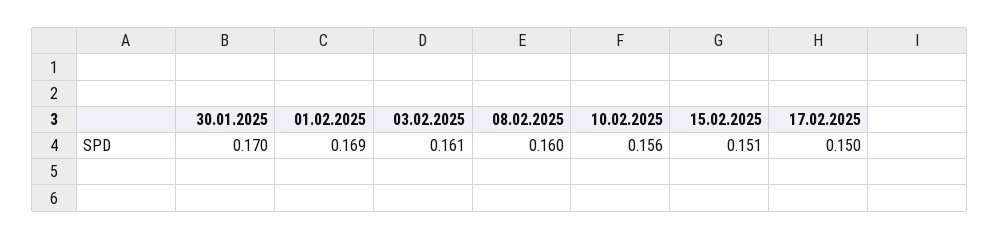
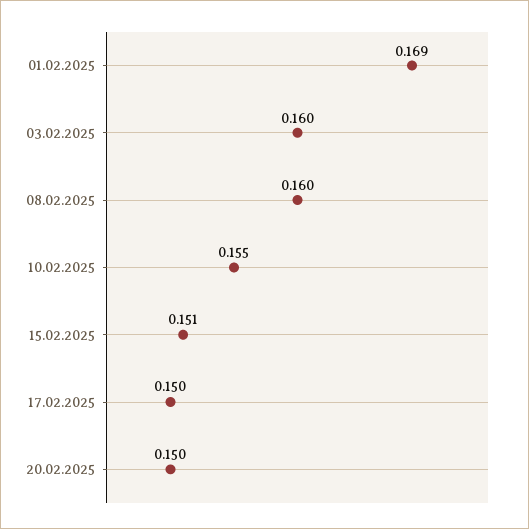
30.01.2025: 0.17 -> none
03.02.2025: 0.161 -> 0.16
10.02.2025: 0.156 -> 0.155
20.02.2025: none -> 0.15

